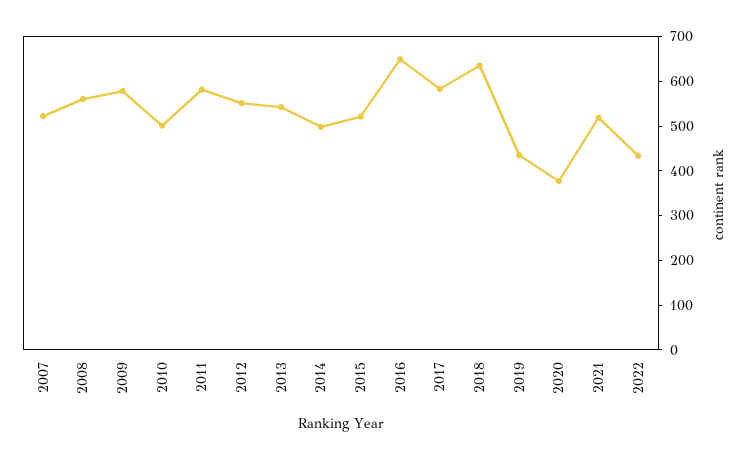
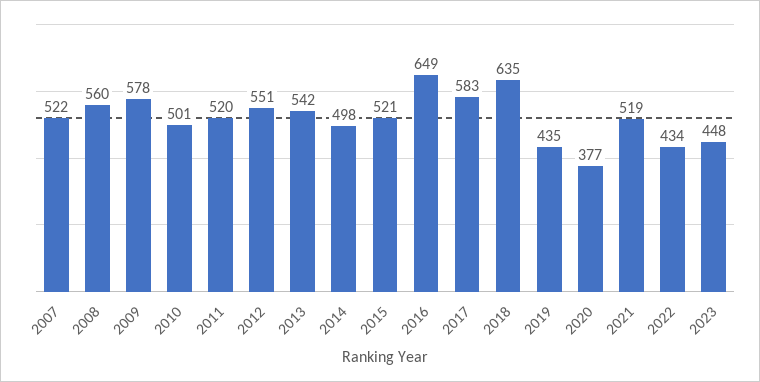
2011: 580 -> 520
2023: none -> 448

